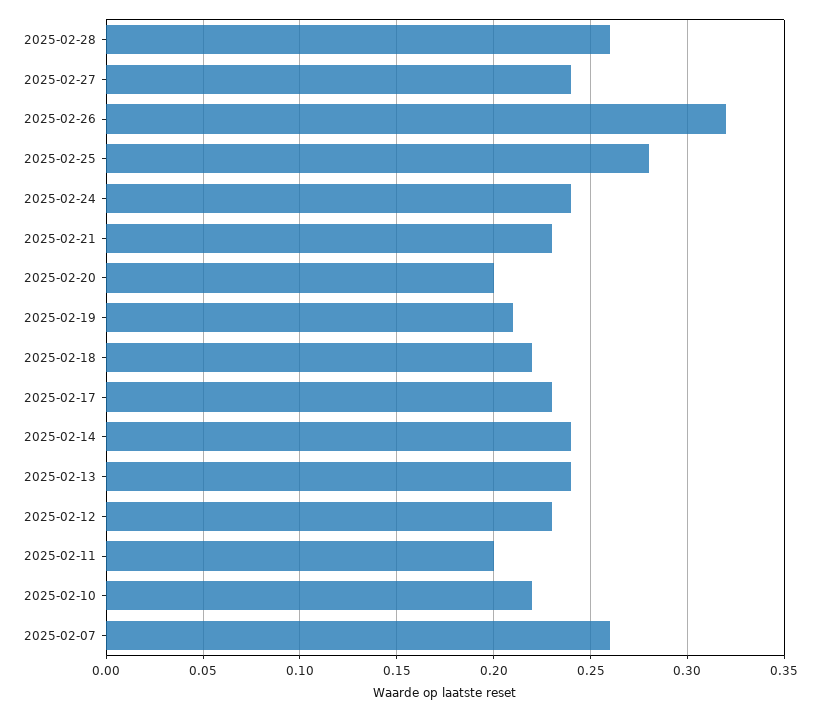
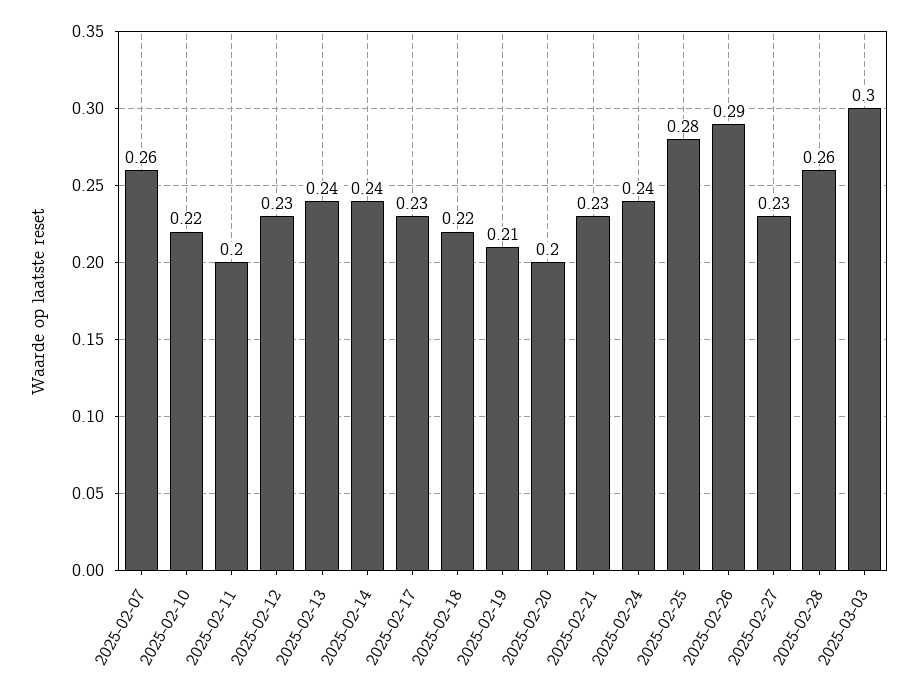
2025-02-27: 0.24 -> 0.23
2025-02-26: 0.32 -> 0.29
2025-03-03: none -> 0.3

